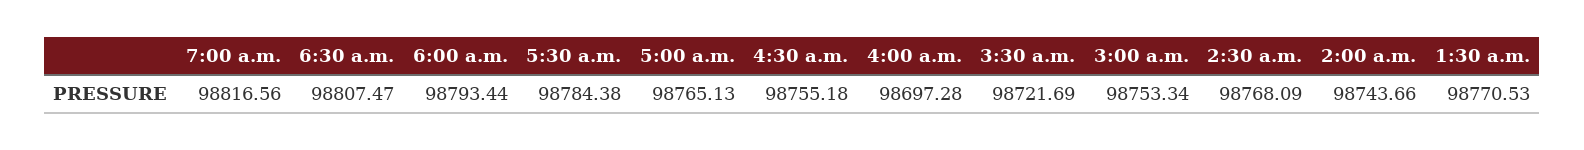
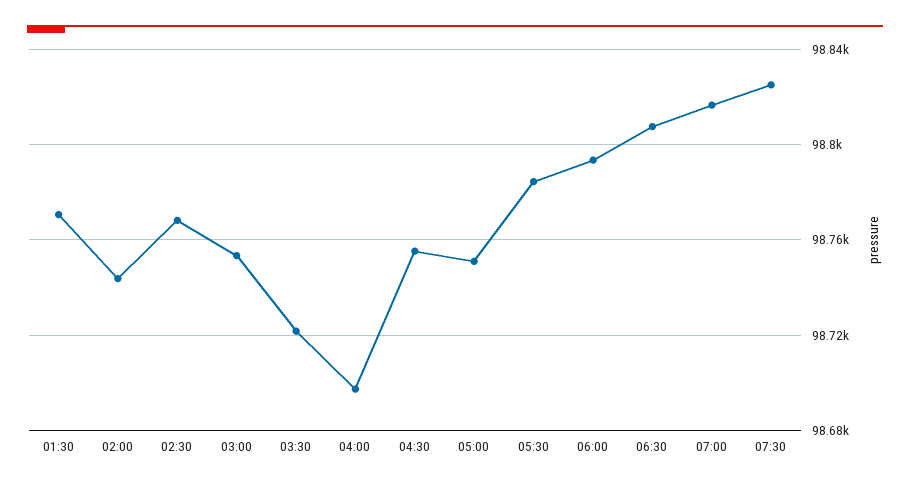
5:00 a.m.: 98765.13 -> 98750
07:30: none -> 98825

